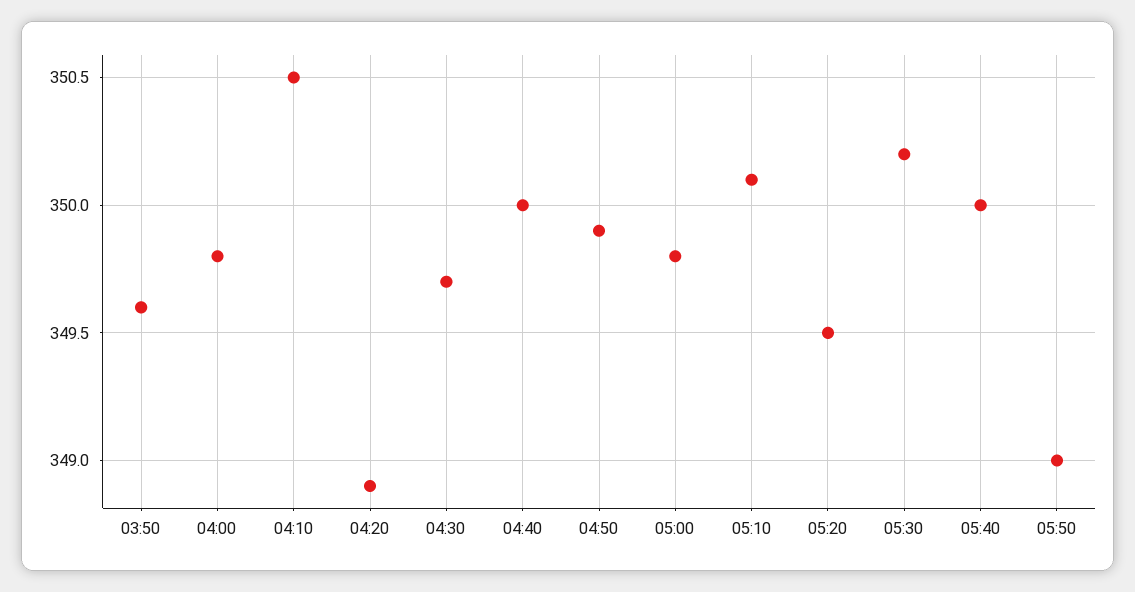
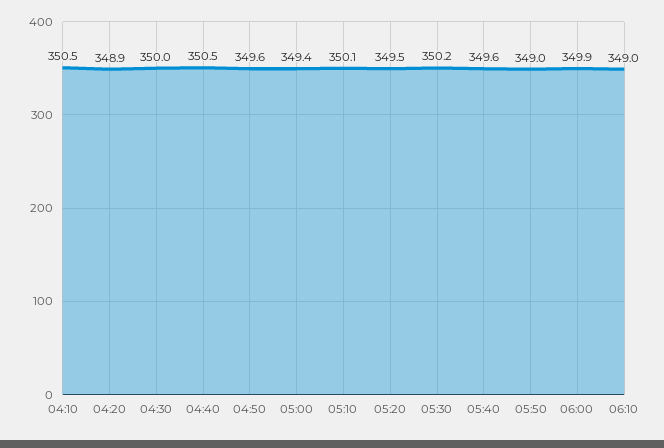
03:50: 349.6 -> none
04:00: 349.8 -> none
04:30: 349.7 -> 350
04:40: 350 -> 350.5
04:50: 349.9 -> 349.6
05:00: 349.8 -> 349.4
05:40: 350 -> 349.6
06:00: none -> 349.9
06:10: none -> 349

